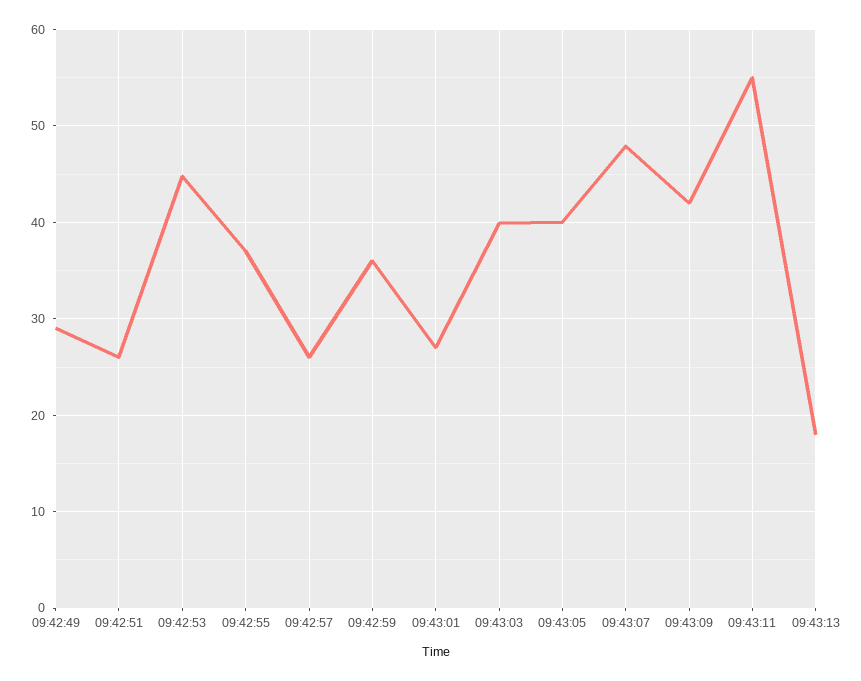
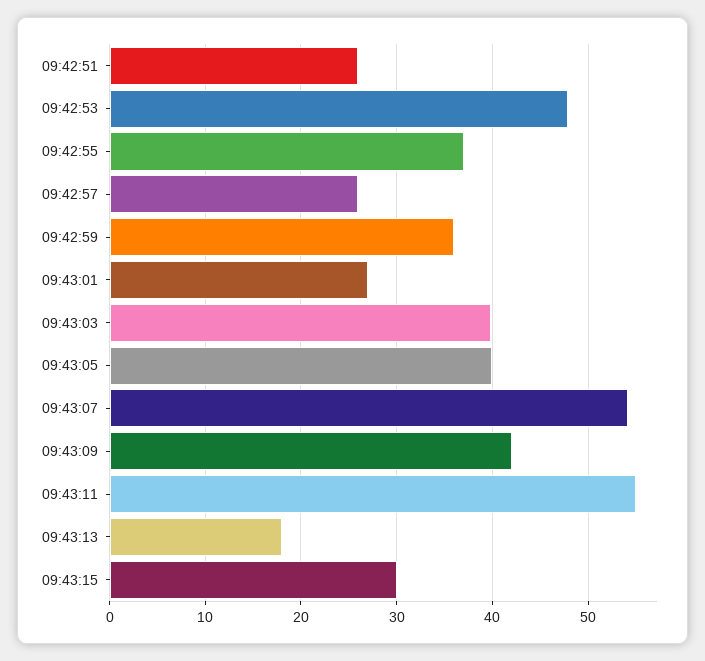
09:42:49: 29 -> none
09:42:53: 45 -> 48
09:43:07: 48 -> 54
09:43:15: none -> 30

